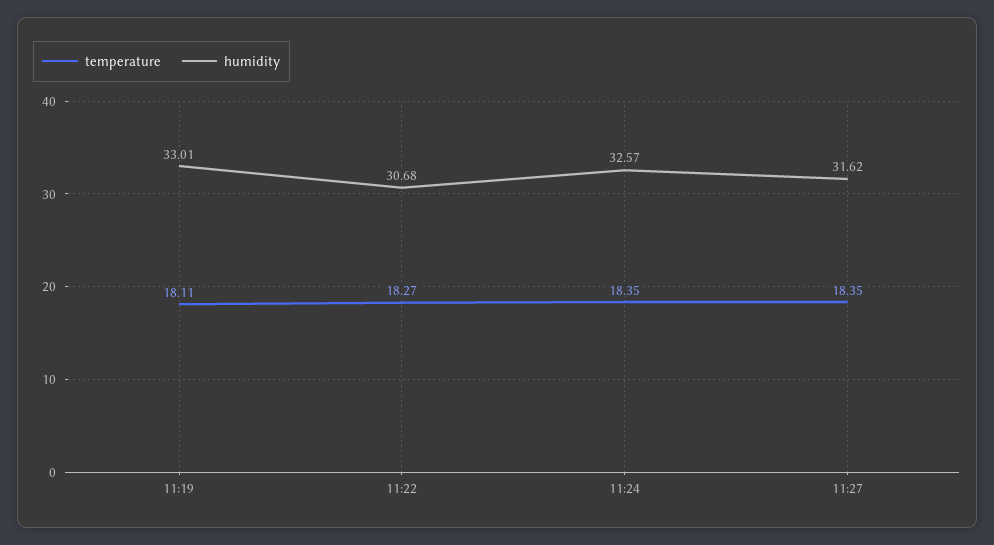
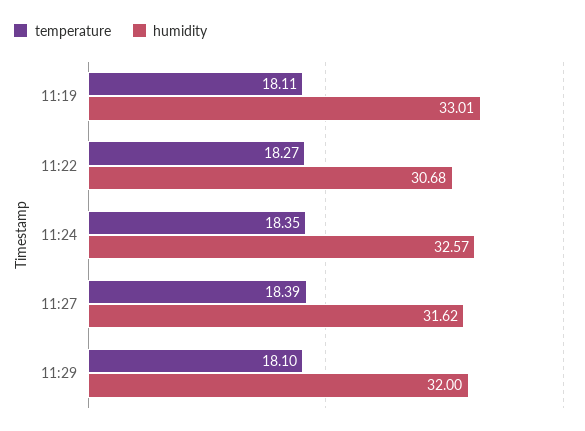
temperature, 11:27: 18.35 -> 18.39
temperature, 11:29: none -> 18.1
humidity, 11:29: none -> 32

